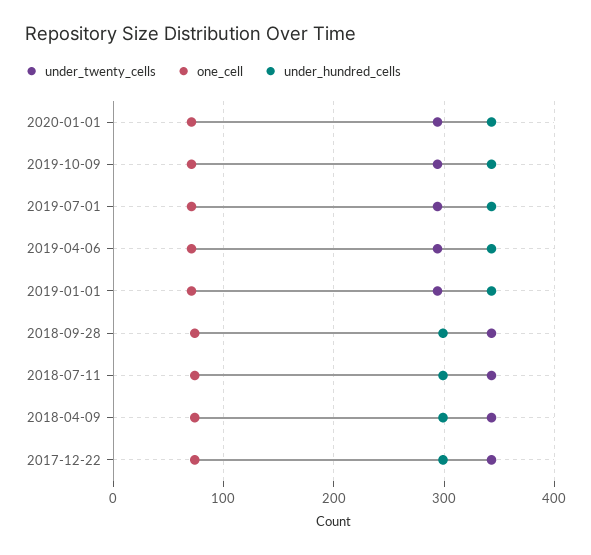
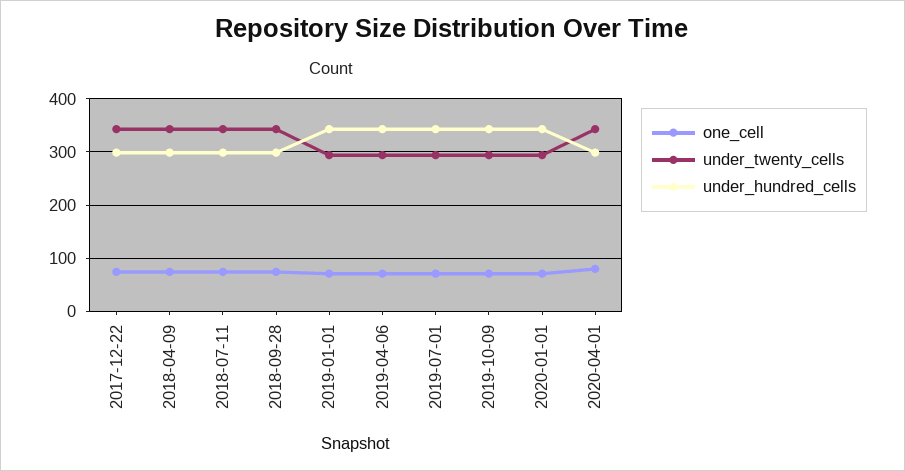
one_cell, 2020-04-01: none -> 80
under_twenty_cells, 2020-04-01: none -> 340
under_hundred_cells, 2020-04-01: none -> 300

